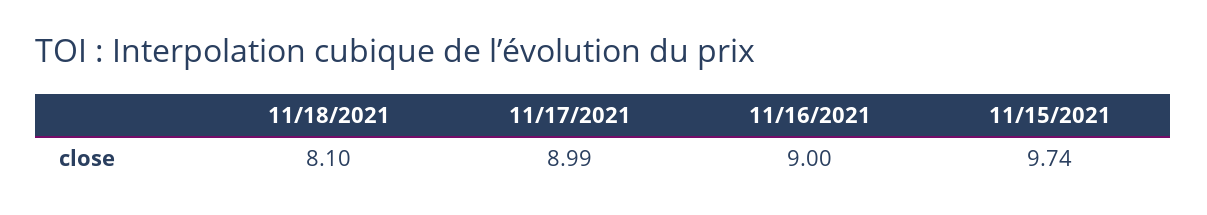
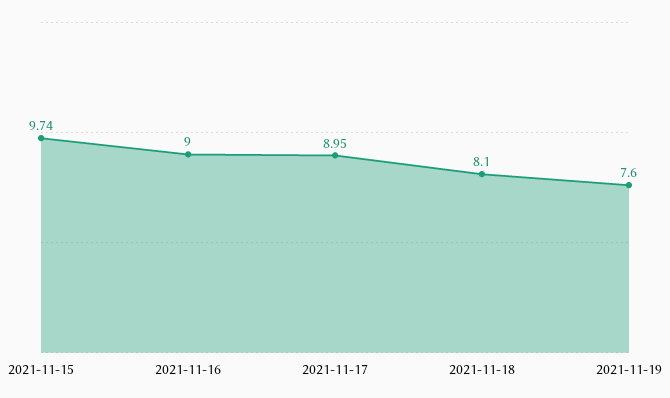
11/17/2021: 8.99 -> 8.95
2021-11-19: none -> 7.6

